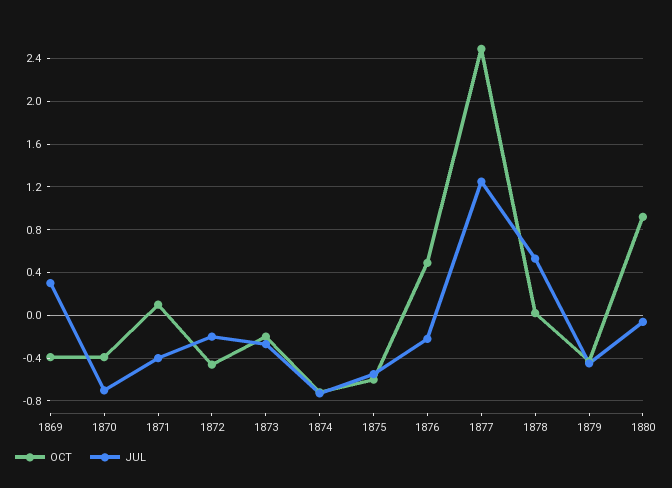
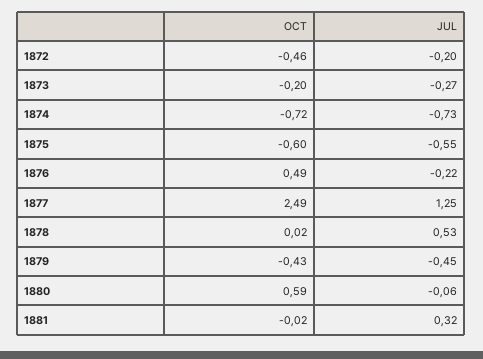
OCT, 1869: -0.4 -> none
JUL, 1869: 0.3 -> none
OCT, 1870: -0.4 -> none
JUL, 1870: -0.7 -> none
OCT, 1871: 0.1 -> none
JUL, 1871: -0.4 -> none
OCT, 1880: 0.9 -> 0.59
OCT, 1881: none -> -0.02
JUL, 1881: none -> 0.32

